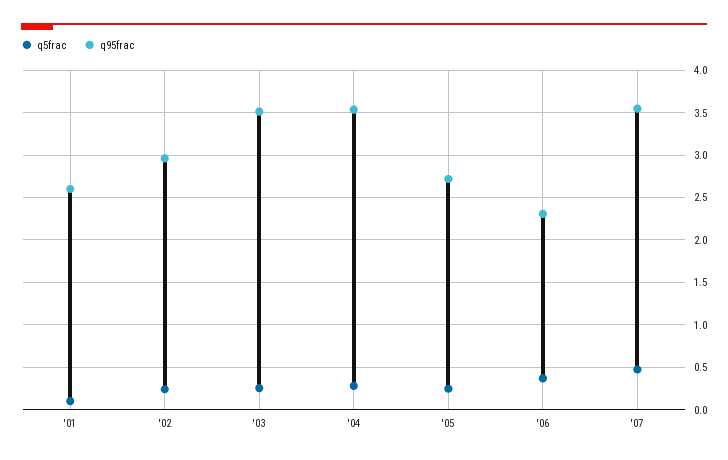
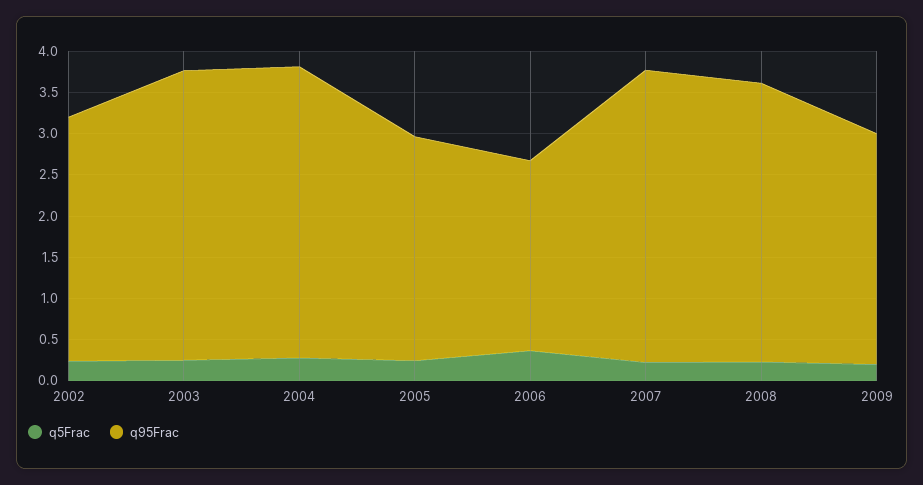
q5frac, '01: 0.1 -> none
q95frac, '01: 2.6 -> none
q5frac, '07: 0.5 -> 0.2
q5frac, 2008: none -> 0.2
q95frac, 2008: none -> 3.4
q5frac, 2009: none -> 0.2
q95frac, 2009: none -> 2.8

